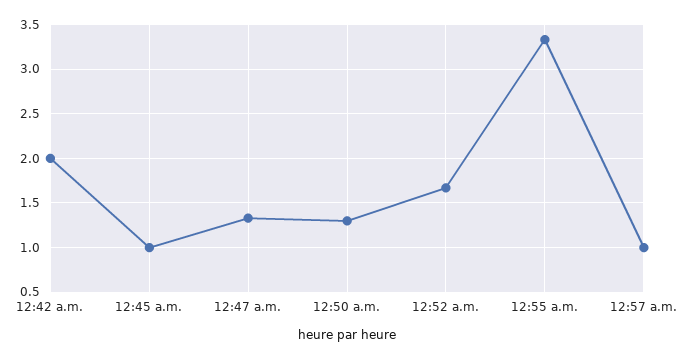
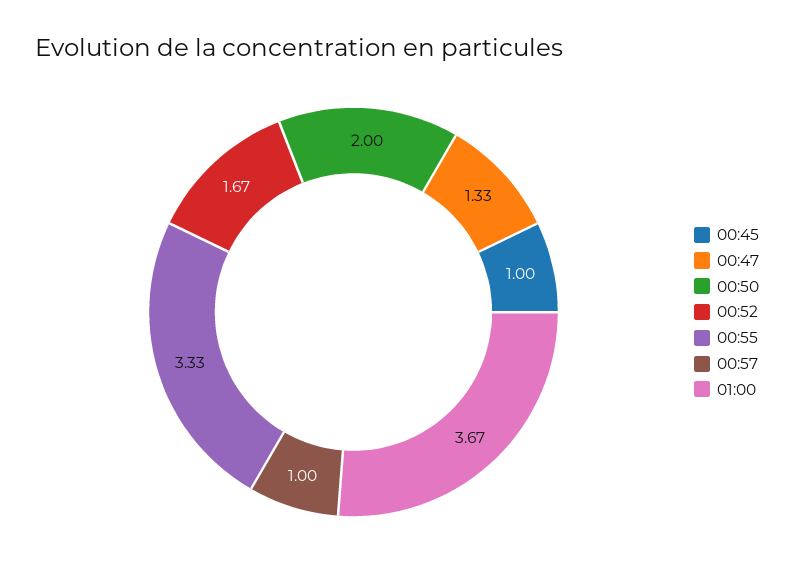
12:42 a.m.: 2 -> none
12:50 a.m.: 1.3 -> 2
01:00: none -> 3.67

